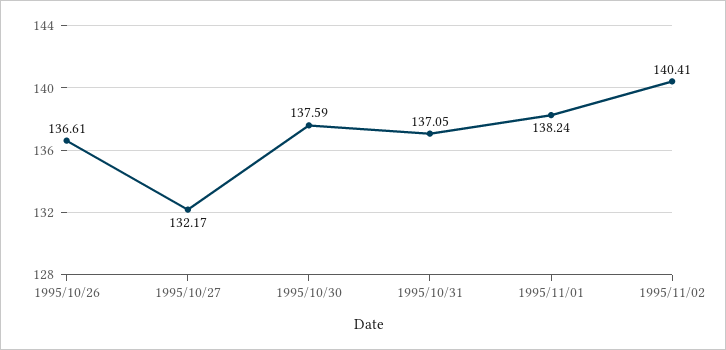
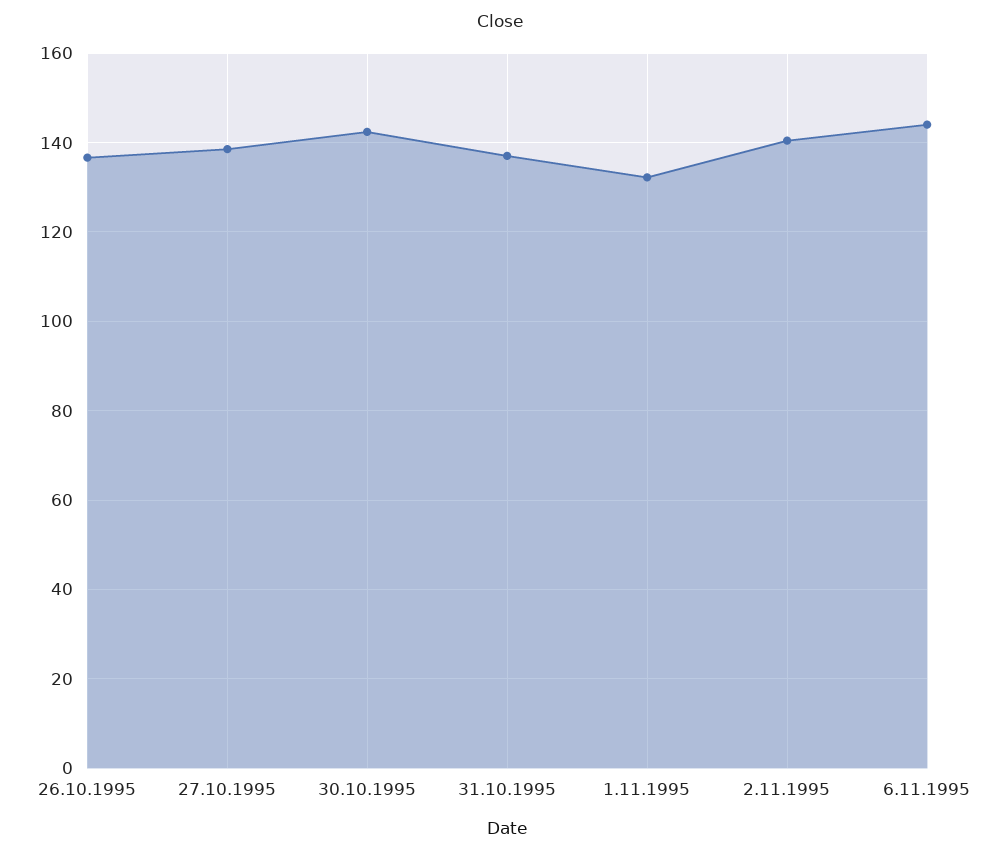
1995/10/27: 132.17 -> 138
1995/10/30: 137.59 -> 142
1995/11/01: 138.24 -> 132
6.11.1995: none -> 144

